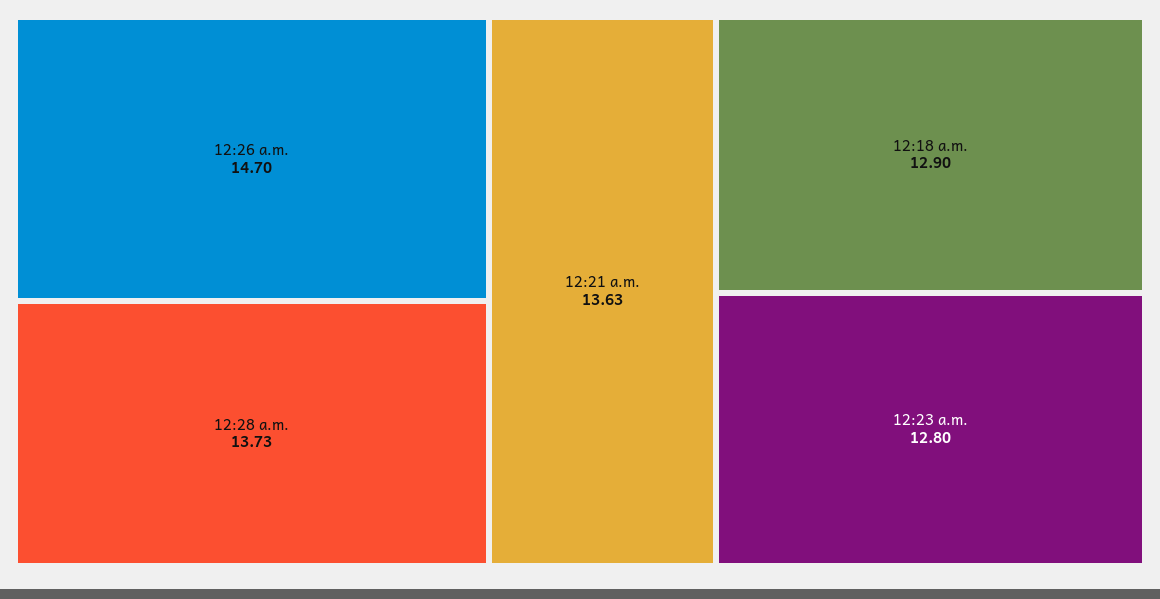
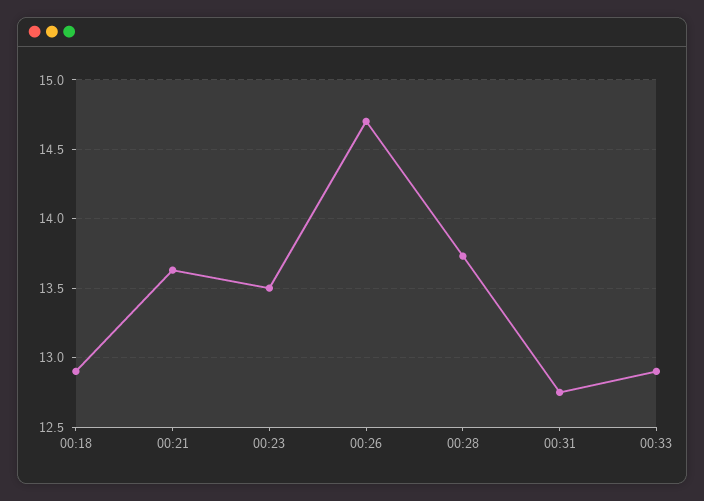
12:23 a.m.: 12.8 -> 13.5
00:31: none -> 12.75
00:33: none -> 12.9

